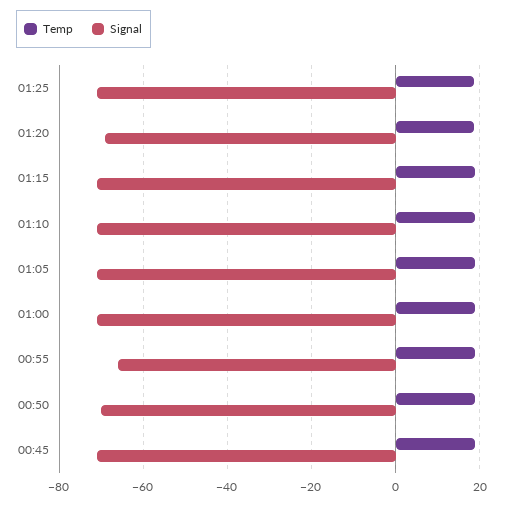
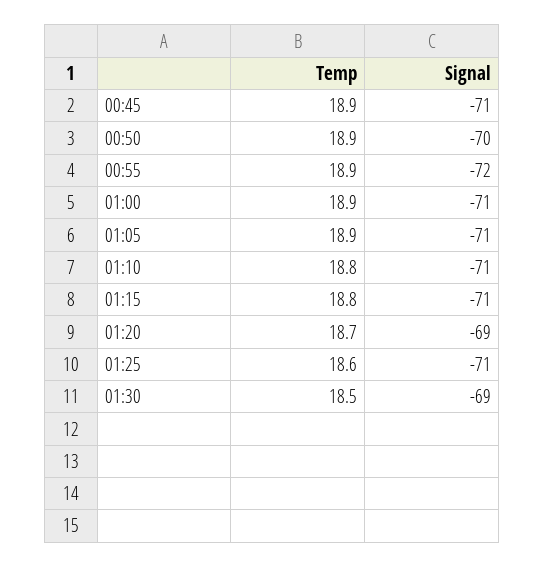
Signal, 00:55: -66 -> -72
Temp, 01:30: none -> 18.5
Signal, 01:30: none -> -69

